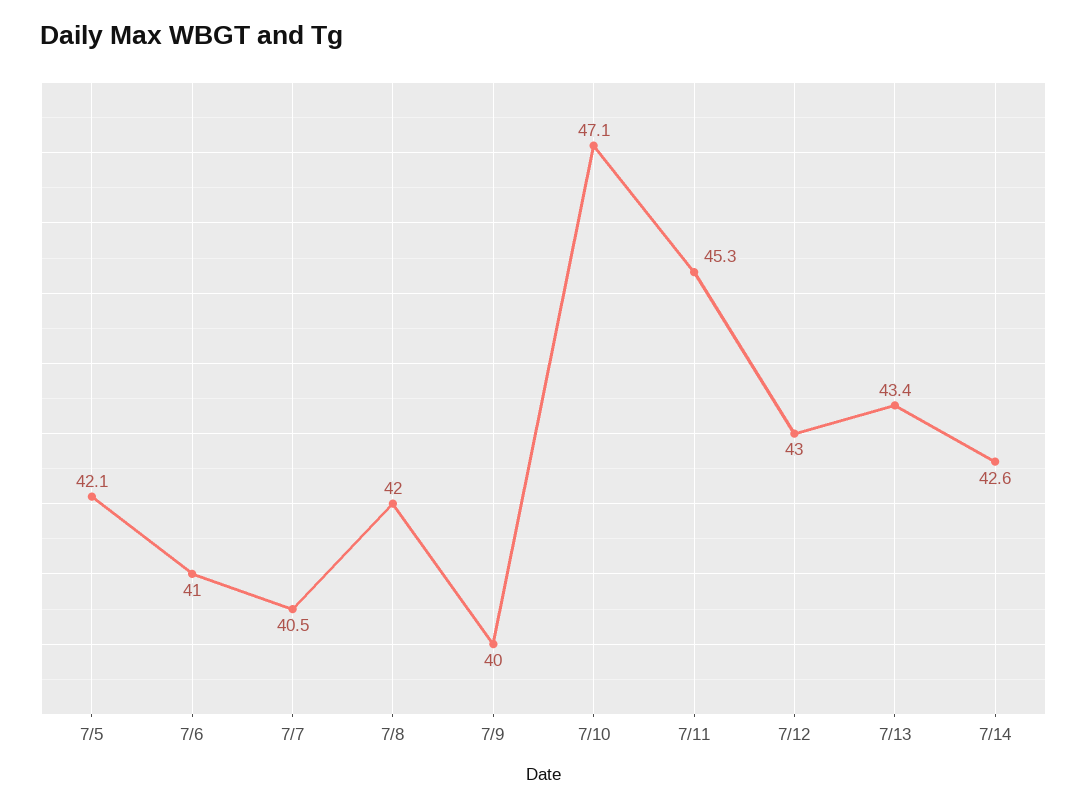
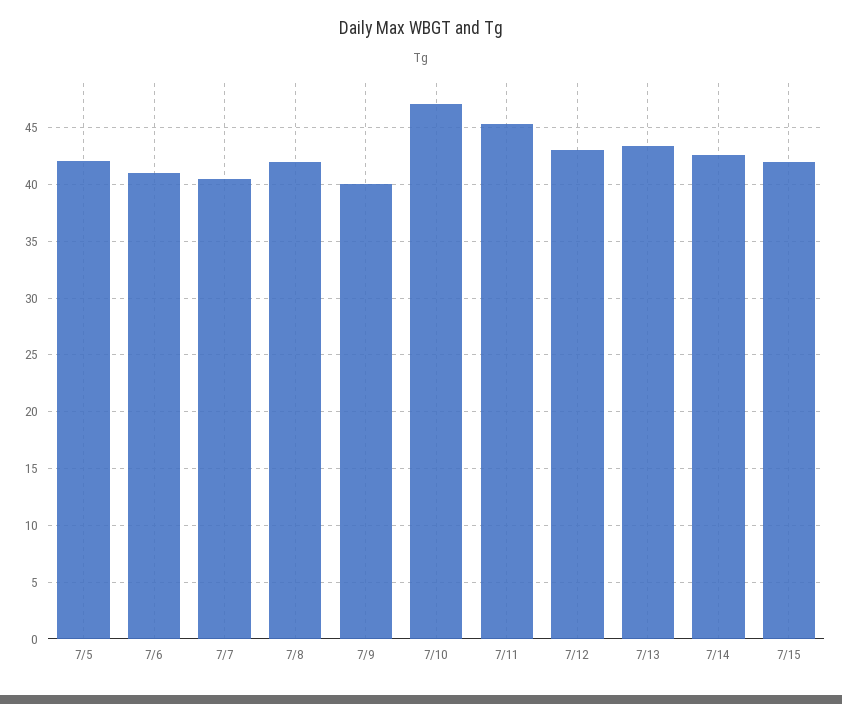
7/15: none -> 42

